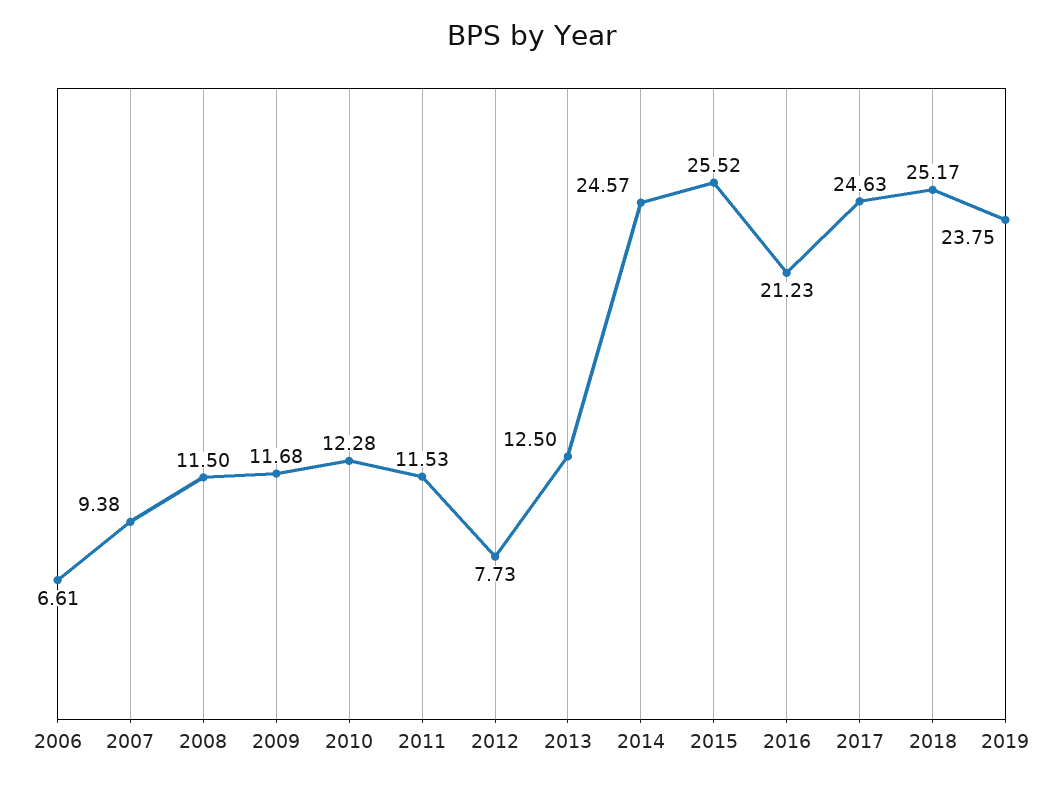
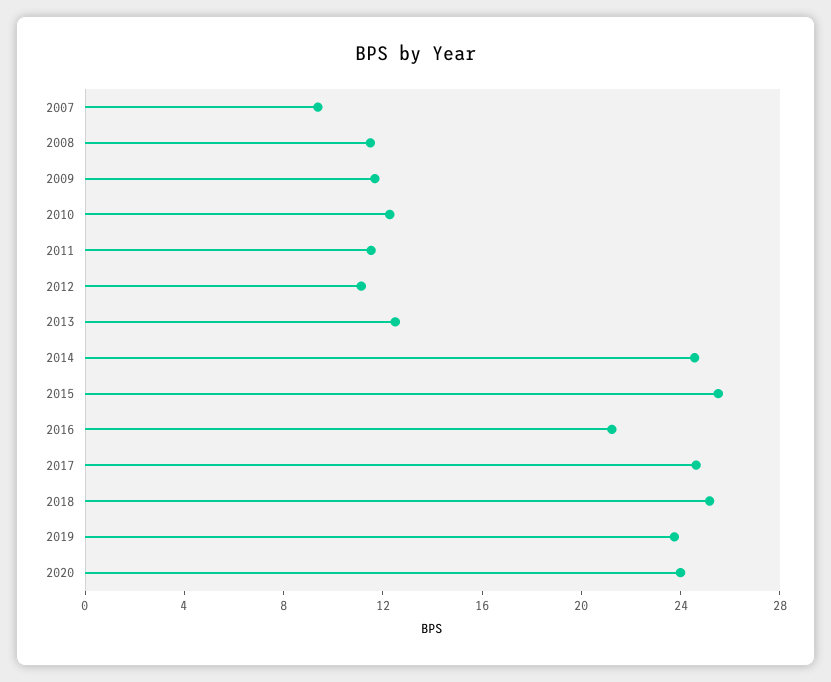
2006: 6.61 -> none
2012: 7.73 -> 11
2020: none -> 24

